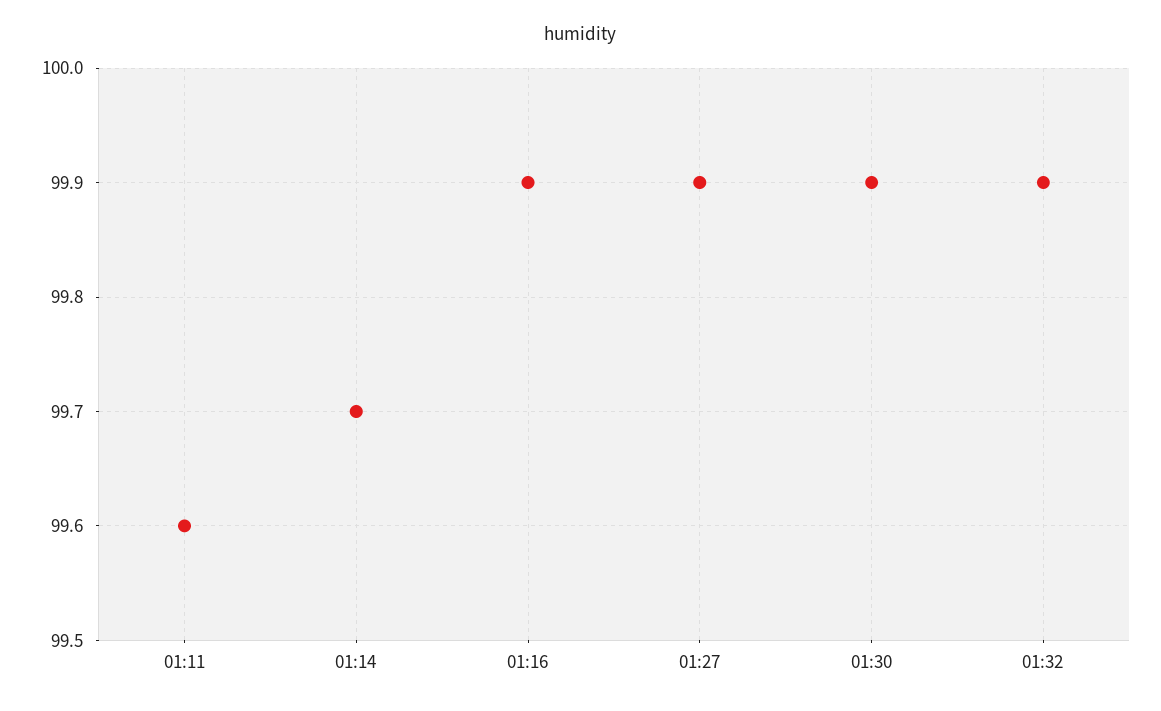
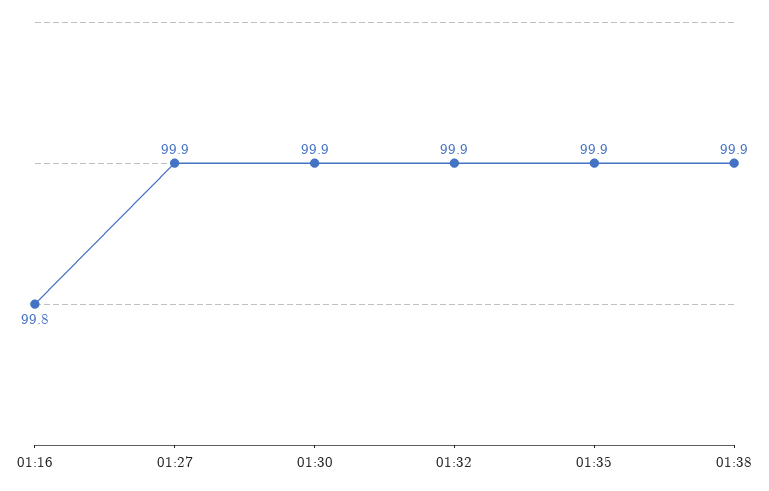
01:11: 99.6 -> none
01:14: 99.7 -> none
01:16: 99.9 -> 99.8
01:35: none -> 99.9
01:38: none -> 99.9

